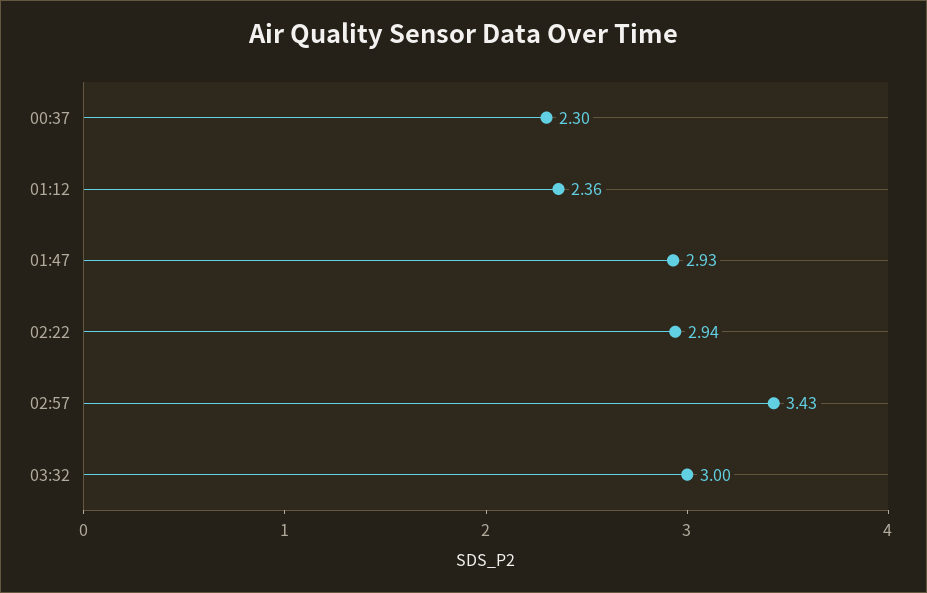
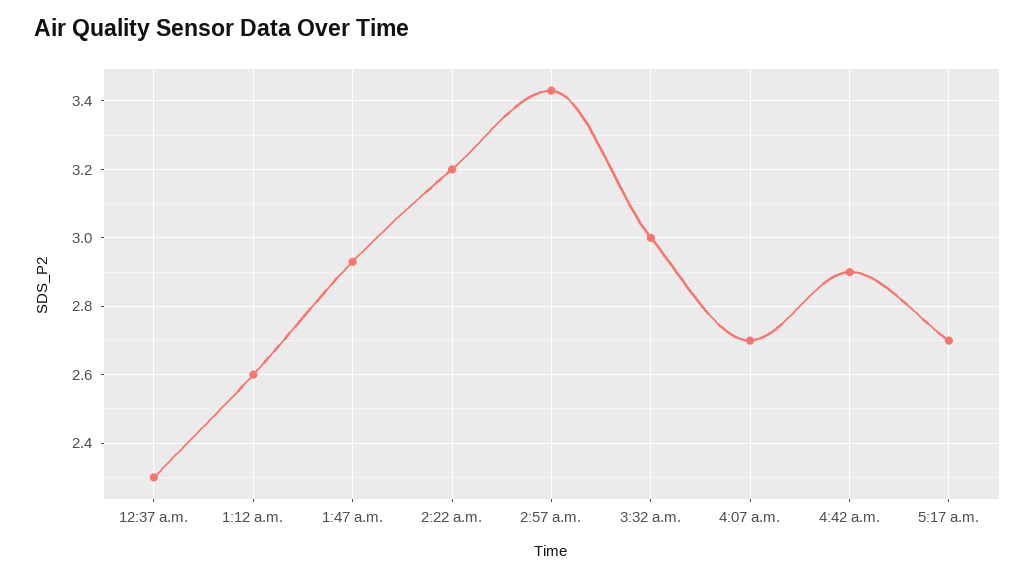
01:12: 2.36 -> 2.6
02:22: 2.94 -> 3.2
4:07 a.m.: none -> 2.7
4:42 a.m.: none -> 2.9
5:17 a.m.: none -> 2.7

